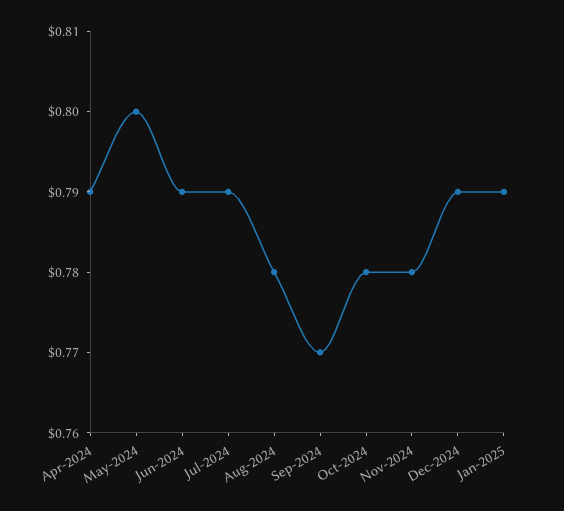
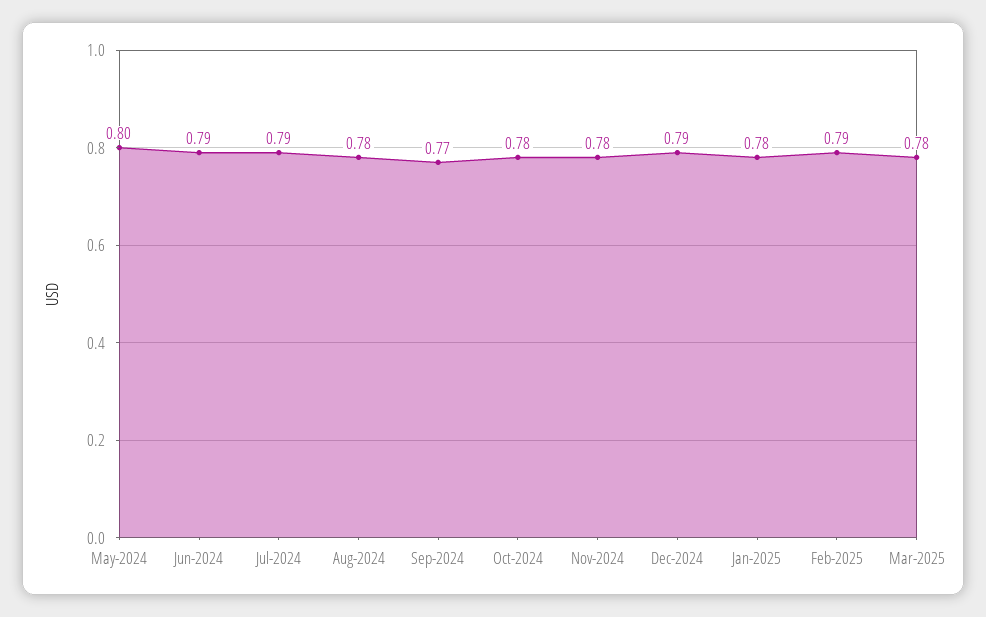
Apr-2024: 0.79 -> none
Jan-2025: 0.79 -> 0.78
Feb-2025: none -> 0.79
Mar-2025: none -> 0.78

